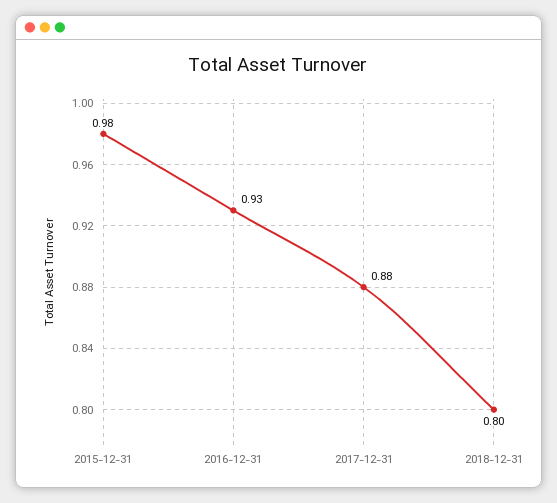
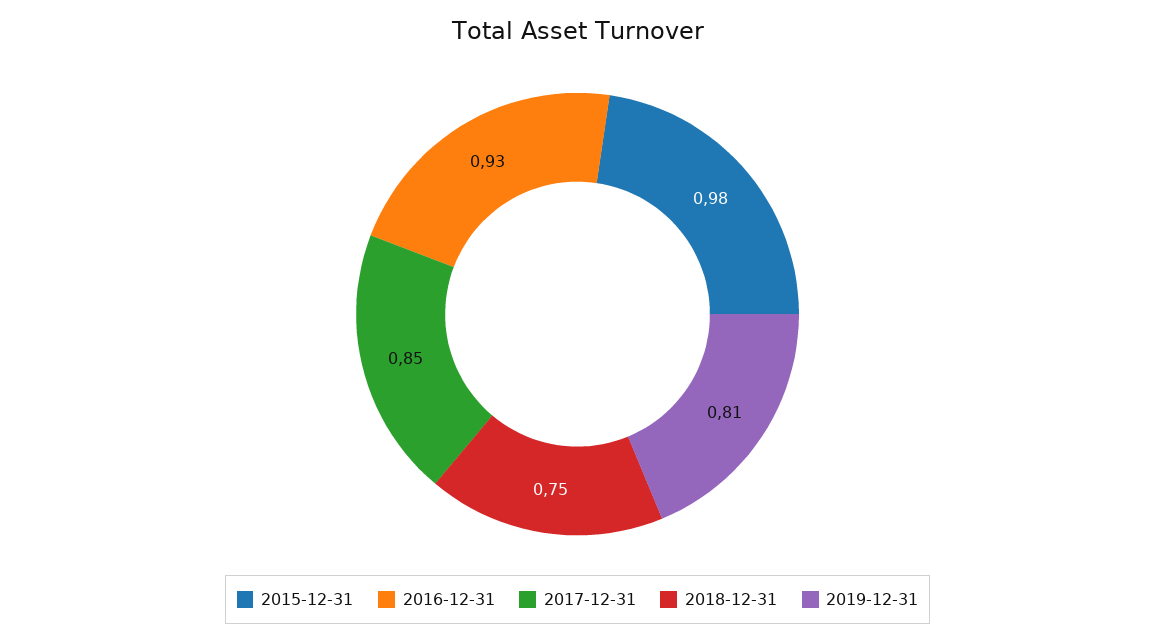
2017-12-31: 0.88 -> 0.85
2018-12-31: 0.8 -> 0.75
2019-12-31: none -> 0.81

